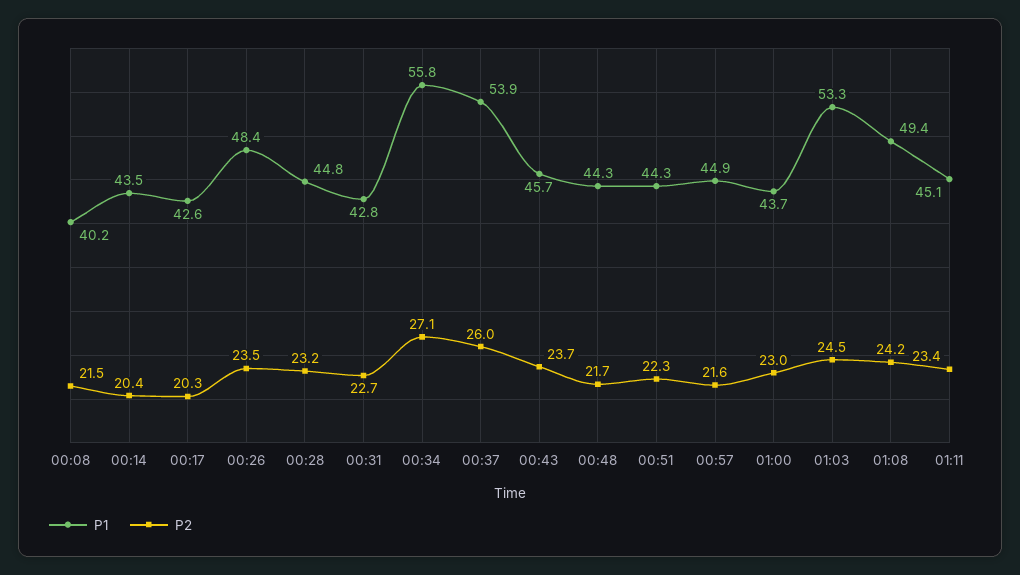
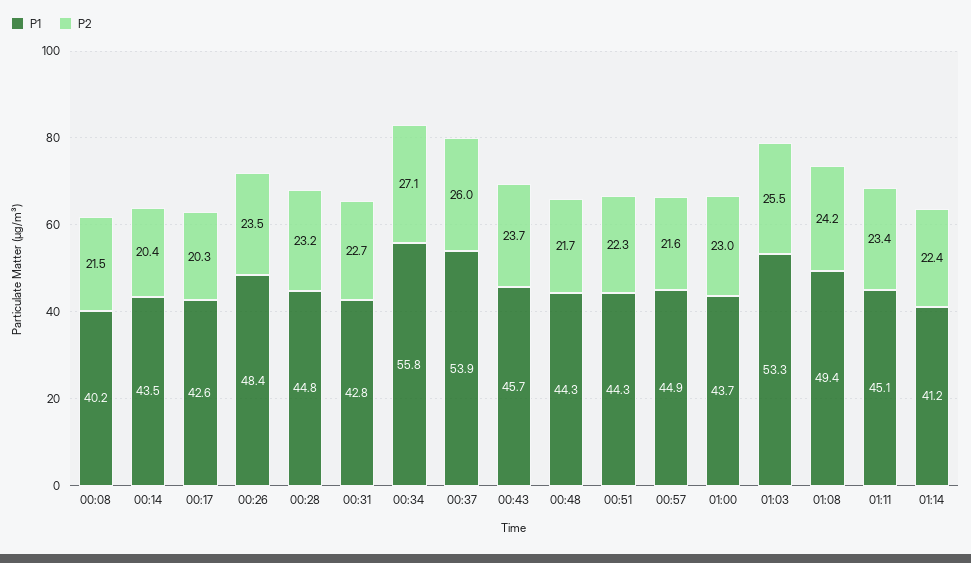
P2, 01:03: 24.5 -> 25.5
P1, 01:14: none -> 41.2
P2, 01:14: none -> 22.4

